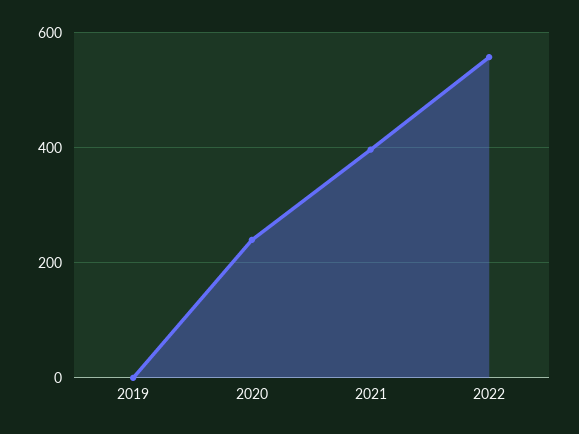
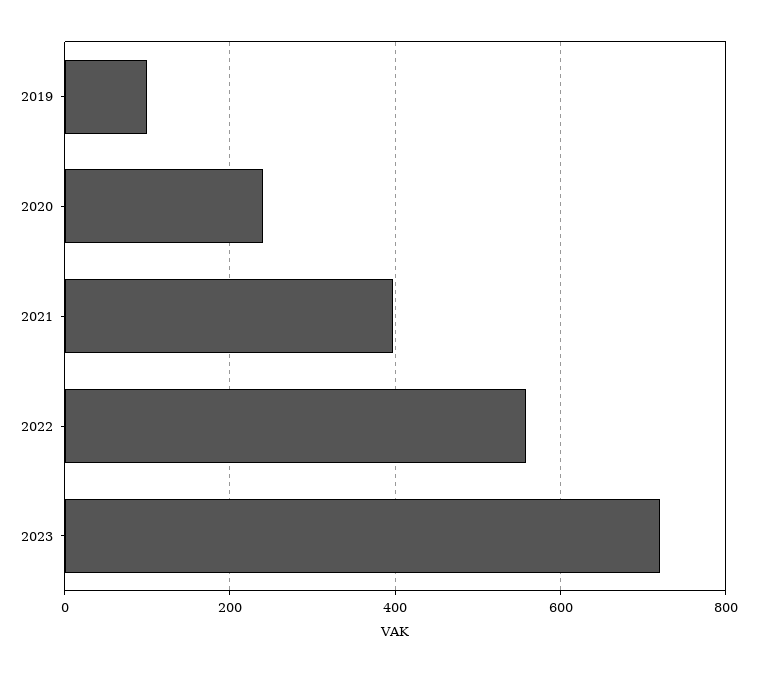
2019: 0 -> 100
2023: none -> 720

